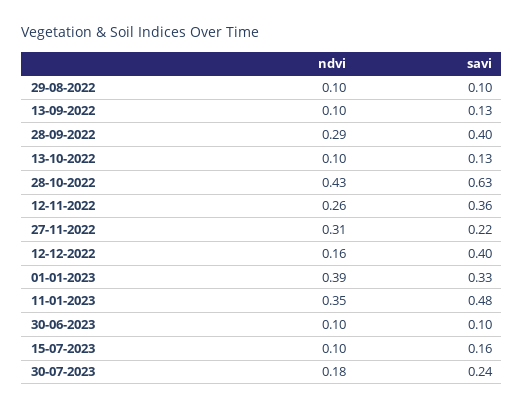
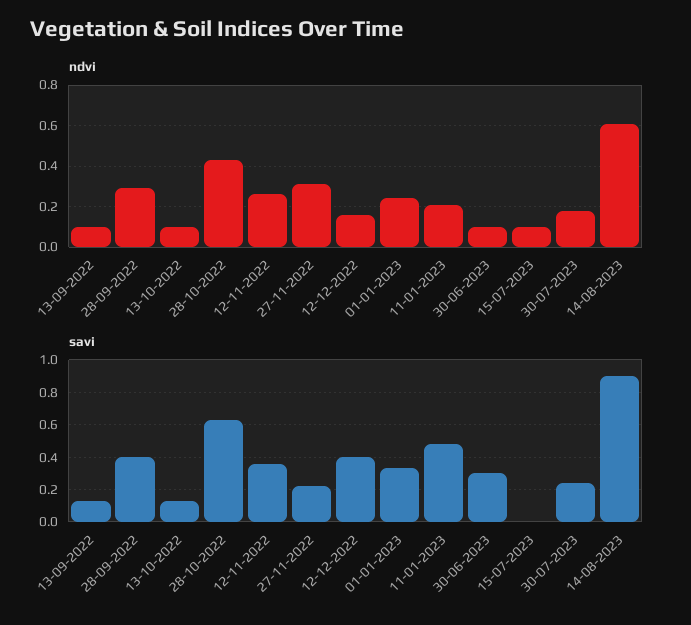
ndvi, 29-08-2022: 0.1 -> none
savi, 29-08-2022: 0.1 -> none
ndvi, 01-01-2023: 0.39 -> 0.25
ndvi, 11-01-2023: 0.35 -> 0.2
savi, 30-06-2023: 0.1 -> 0.3
savi, 15-07-2023: 0.16 -> 0
ndvi, 14-08-2023: none -> 0.6
savi, 14-08-2023: none -> 0.9

